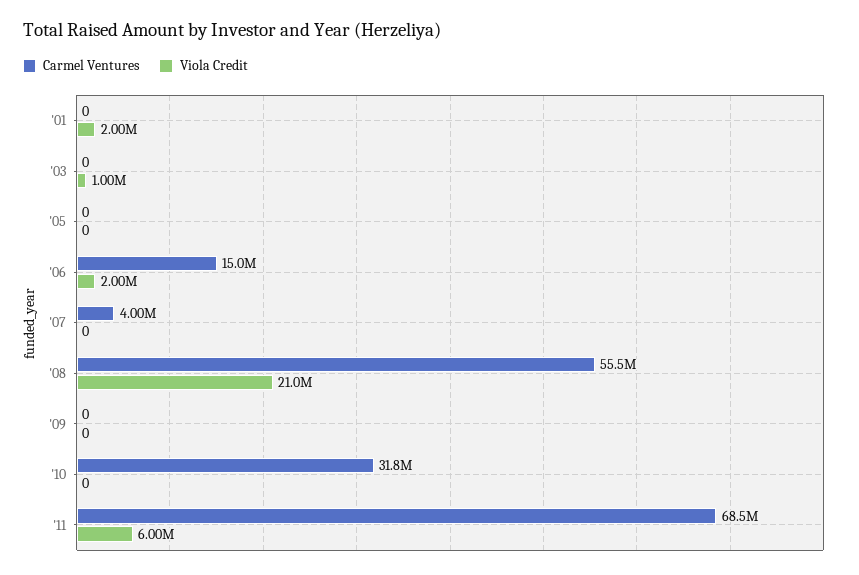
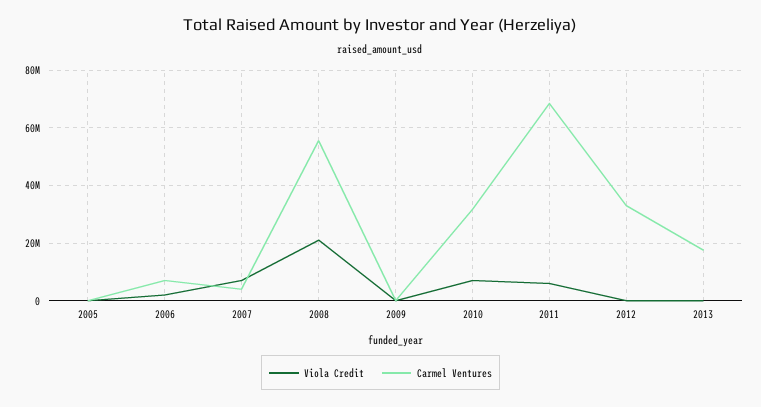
Carmel Ventures, '01: 0 -> none
Viola Credit, '01: 2000000 -> none
Carmel Ventures, '03: 0 -> none
Viola Credit, '03: 1000000 -> none
Carmel Ventures, '06: 15000000 -> 7500000
Viola Credit, '07: 0 -> 7500000
Viola Credit, '10: 0 -> 7500000
Viola Credit, 2012: none -> 0
Carmel Ventures, 2012: none -> 32500000
Viola Credit, 2013: none -> 0
Carmel Ventures, 2013: none -> 17500000

